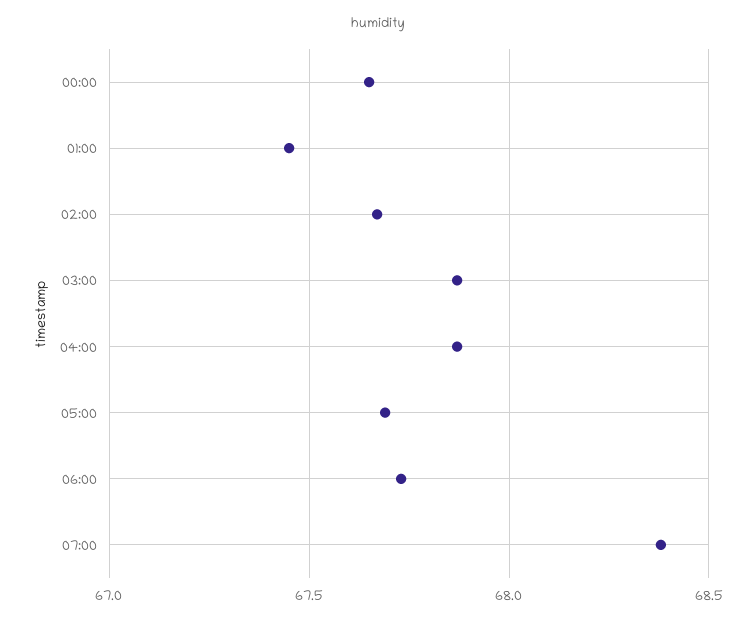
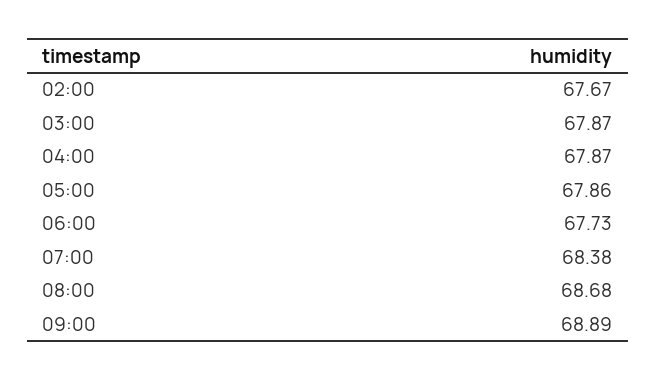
00:00: 67.65 -> none
01:00: 67.45 -> none
05:00: 67.7 -> 67.86
08:00: none -> 68.68
09:00: none -> 68.89

